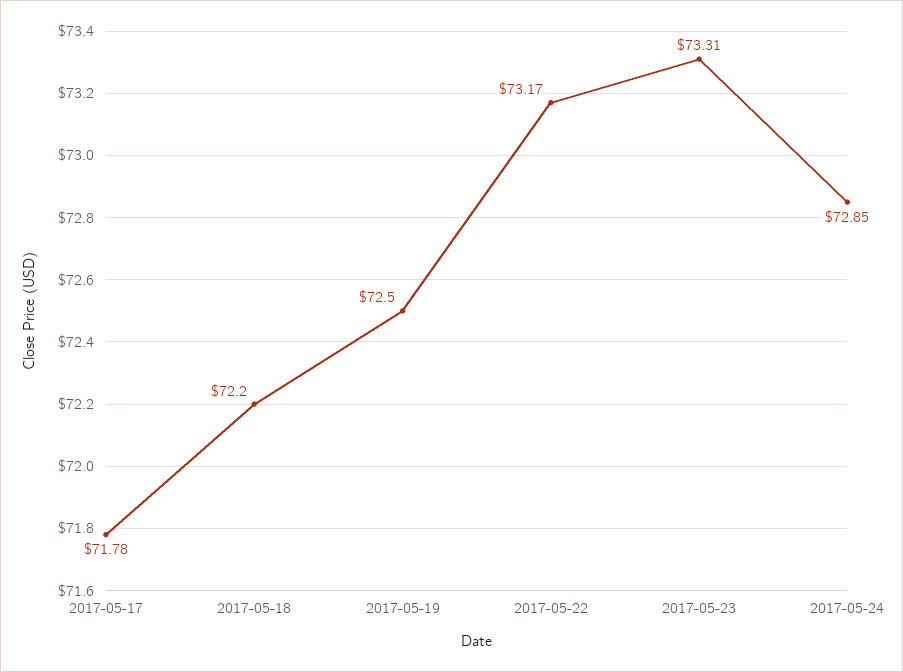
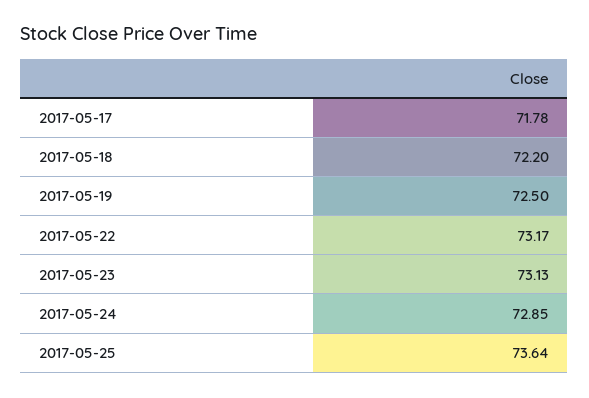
2017-05-23: 73.31 -> 73.13
2017-05-25: none -> 73.64

